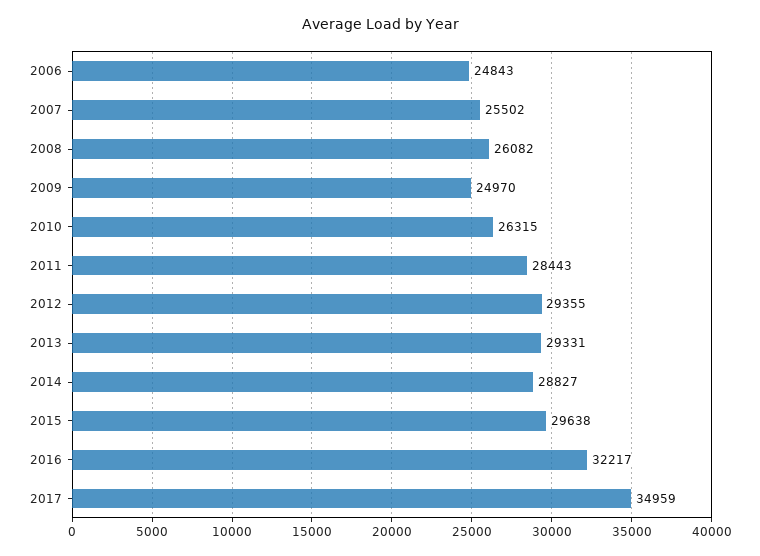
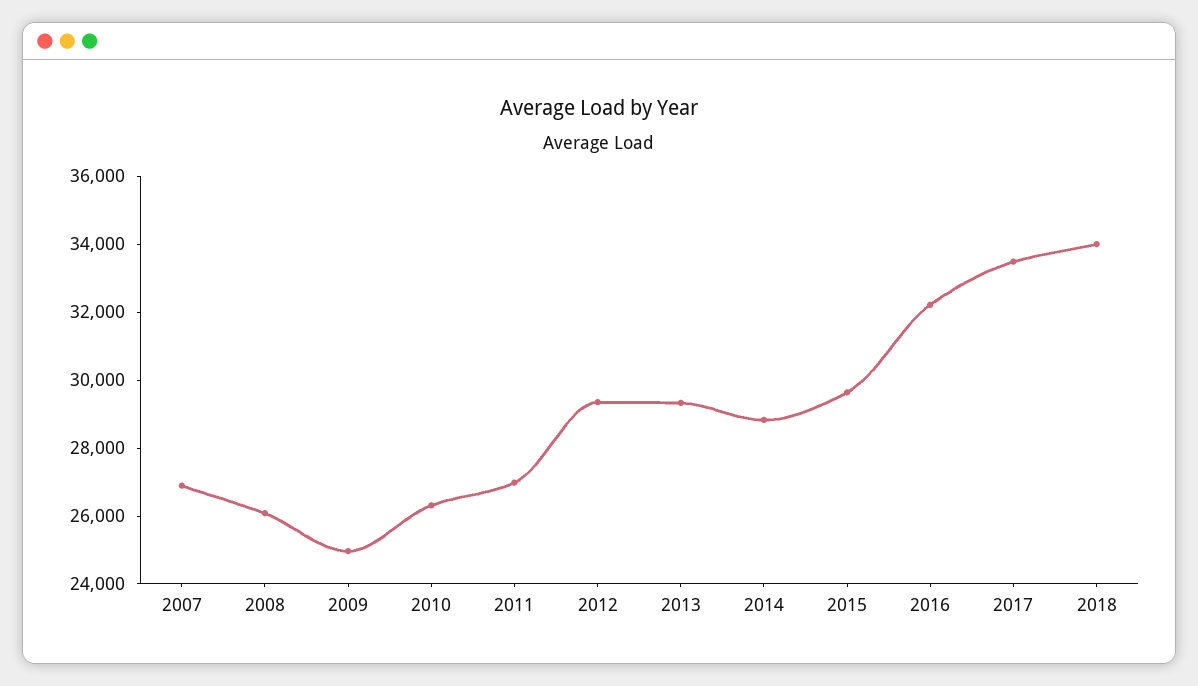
2006: 24843 -> none
2007: 25502 -> 27000
2011: 28443 -> 27000
2017: 34959 -> 33500
2018: none -> 34000

